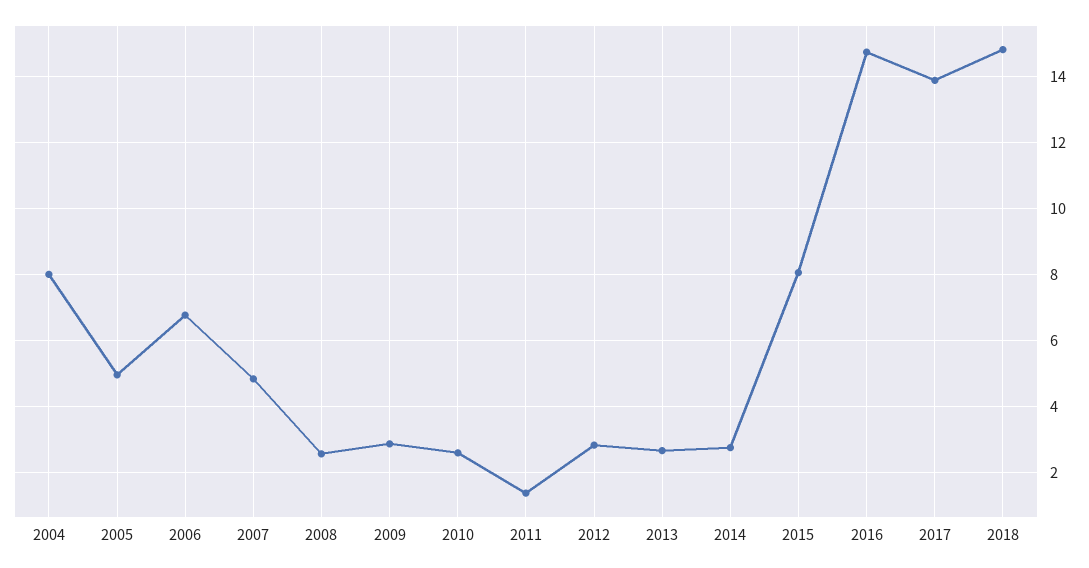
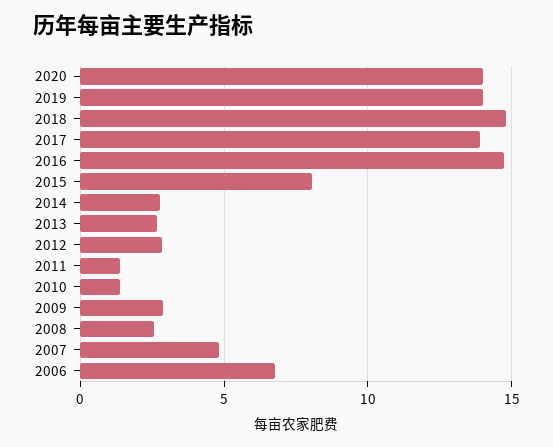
2004: 8 -> none
2005: 5 -> none
2010: 2.6 -> 1.5
2020: none -> 14
2019: none -> 14

